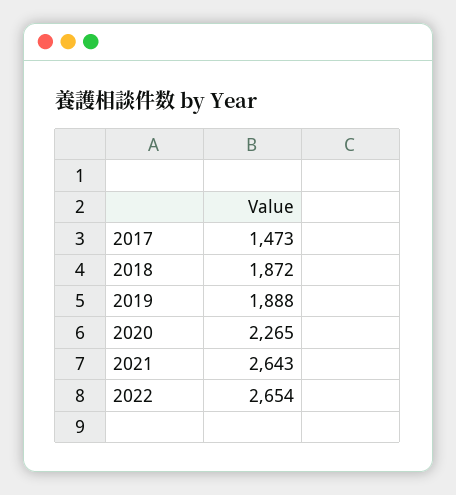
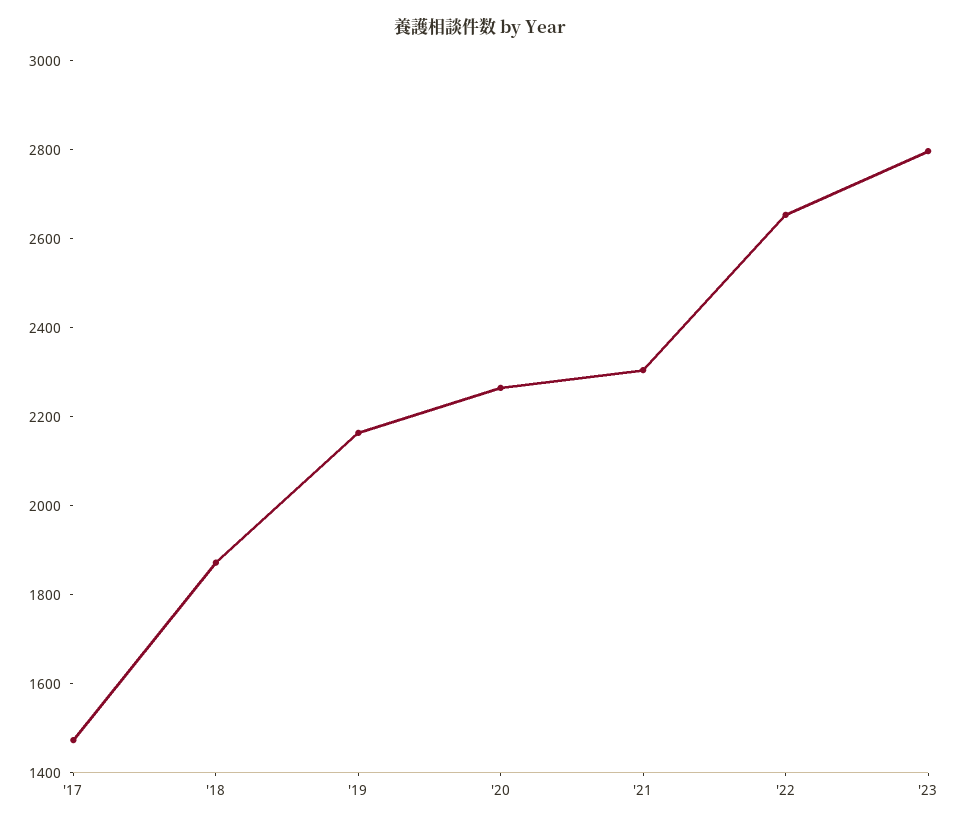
2019: 1888 -> 2150
2021: 2643 -> 2300
'23: none -> 2800

